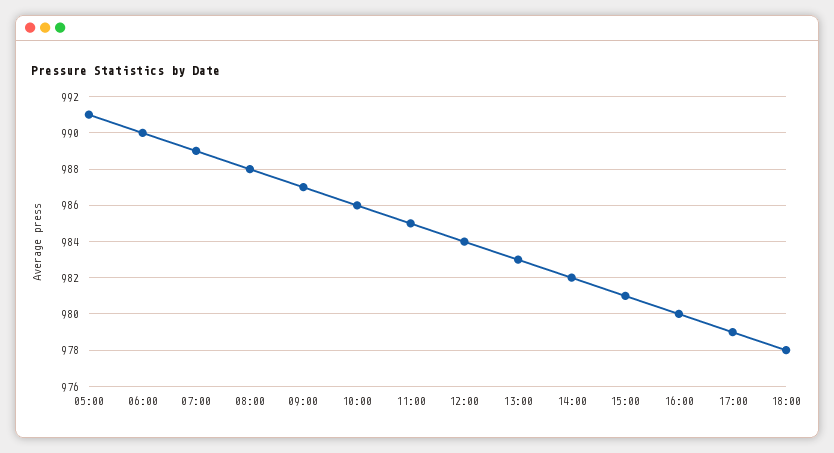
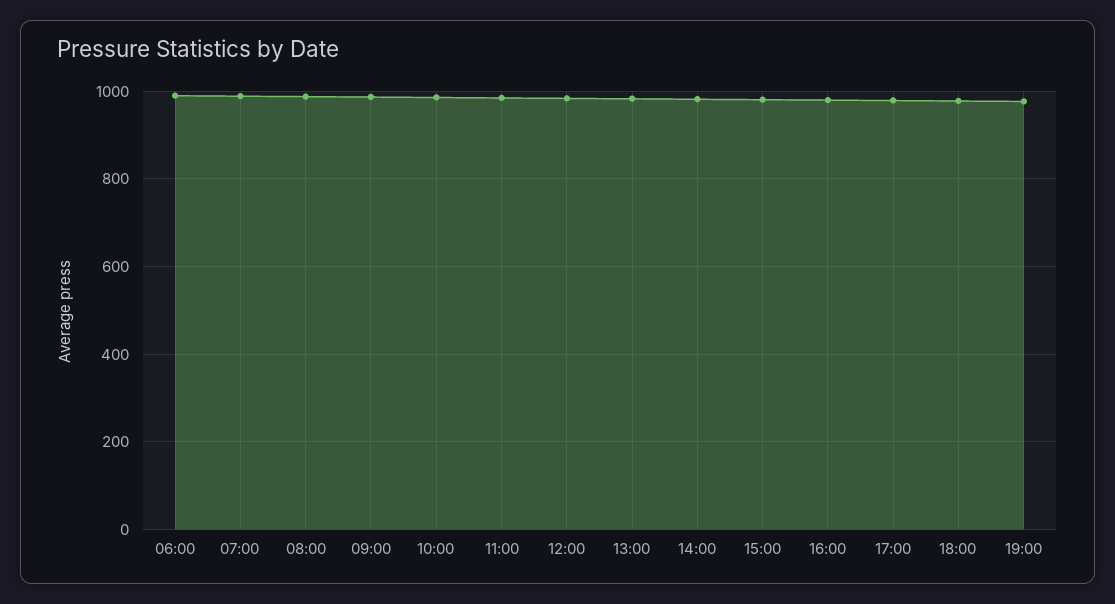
05:00: 991 -> none
19:00: none -> 980

